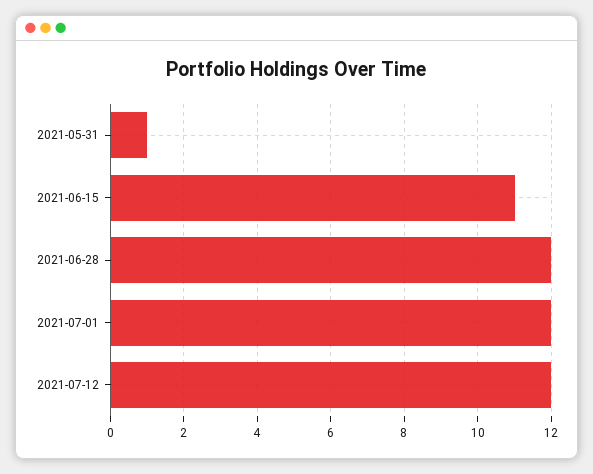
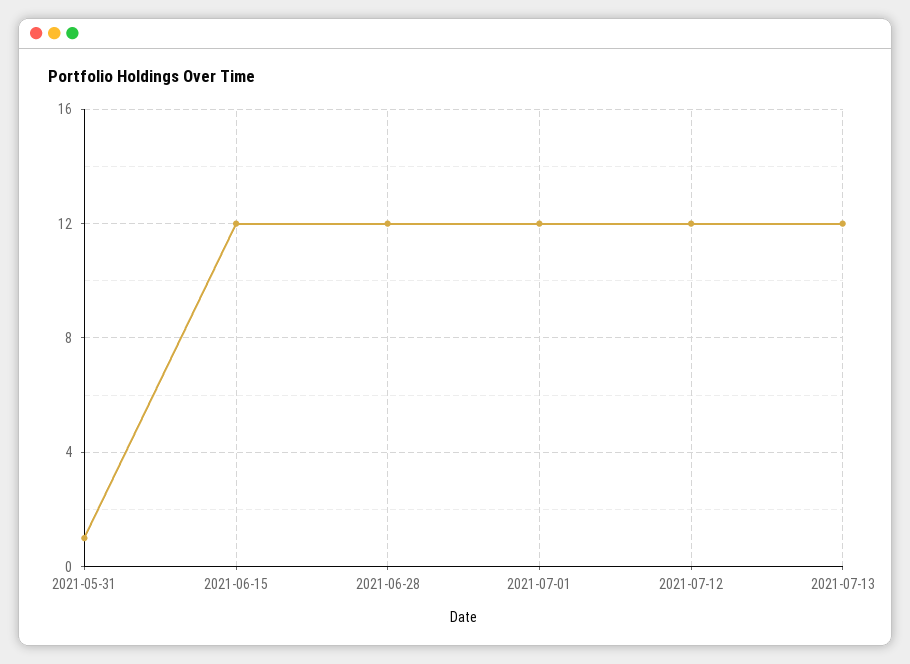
2021-06-15: 11 -> 12
2021-07-13: none -> 12

